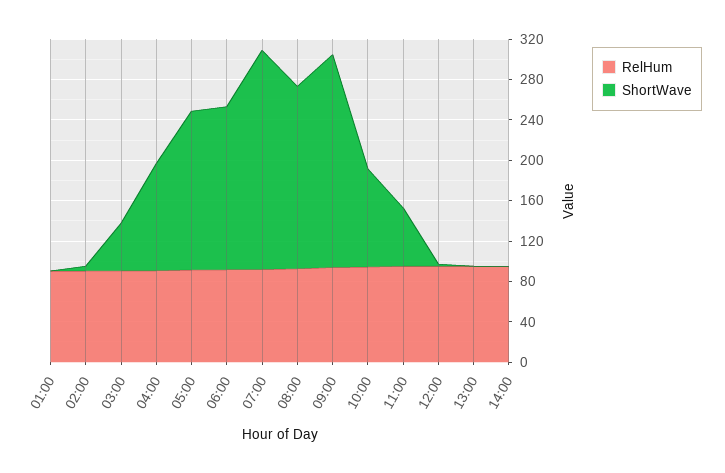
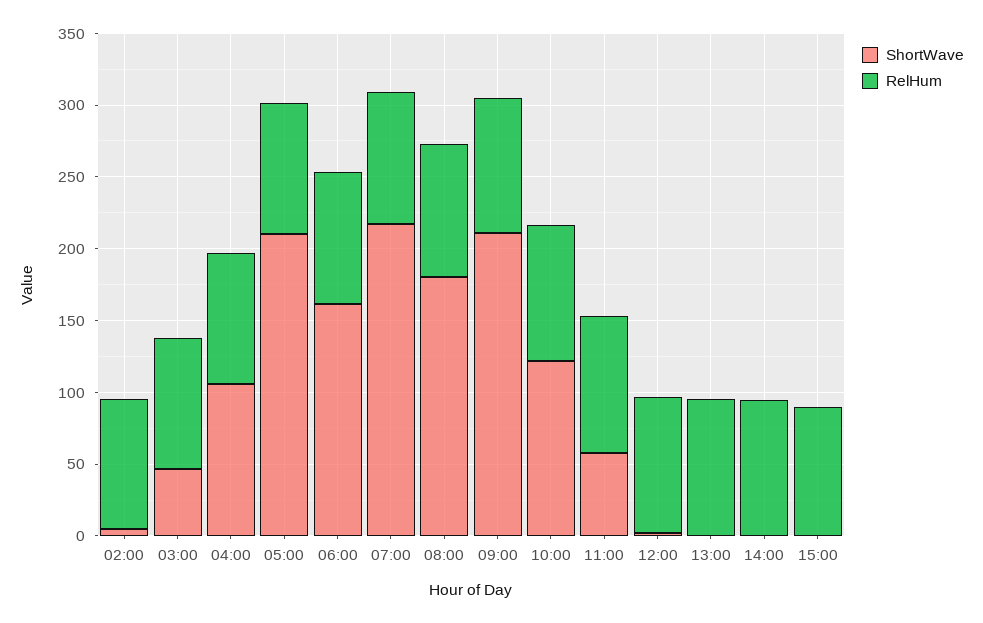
RelHum, 01:00: 90 -> none
ShortWave, 01:00: 0 -> none
ShortWave, 05:00: 160 -> 210
ShortWave, 10:00: 100 -> 120
ShortWave, 15:00: none -> 0
RelHum, 15:00: none -> 90

